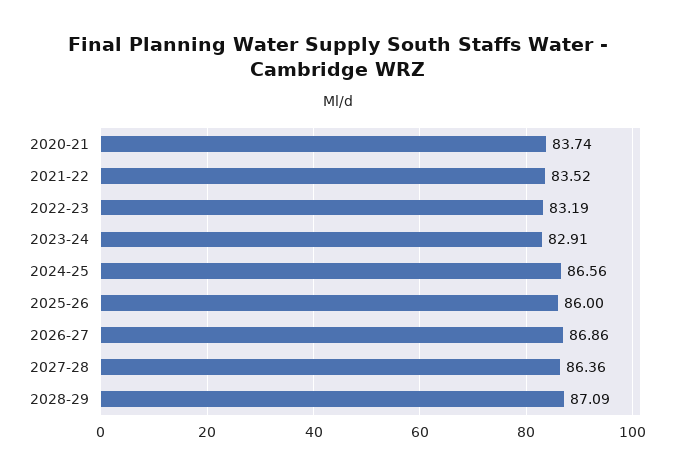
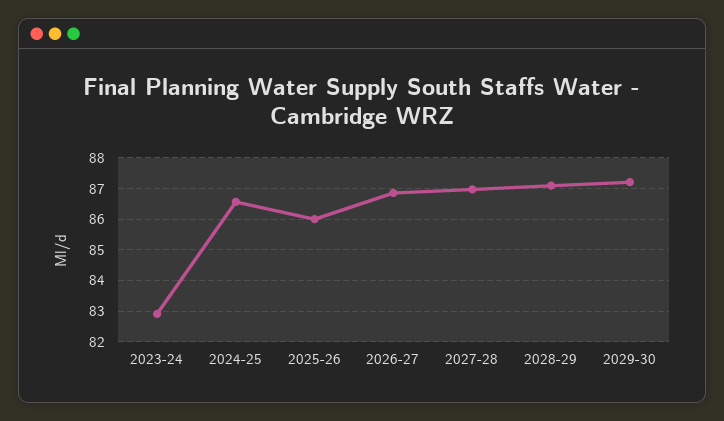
2020-21: 83.74 -> none
2021-22: 83.52 -> none
2022-23: 83.19 -> none
2027-28: 86.36 -> 87
2029-30: none -> 87.2

